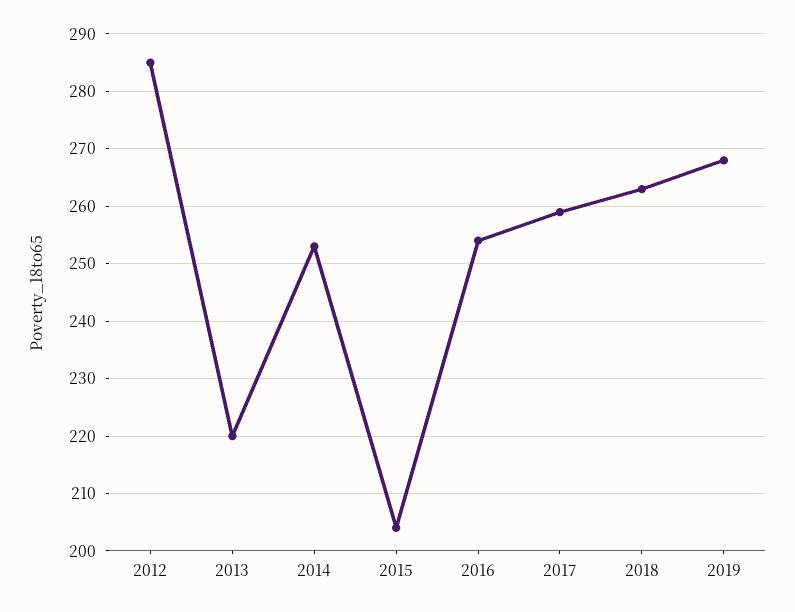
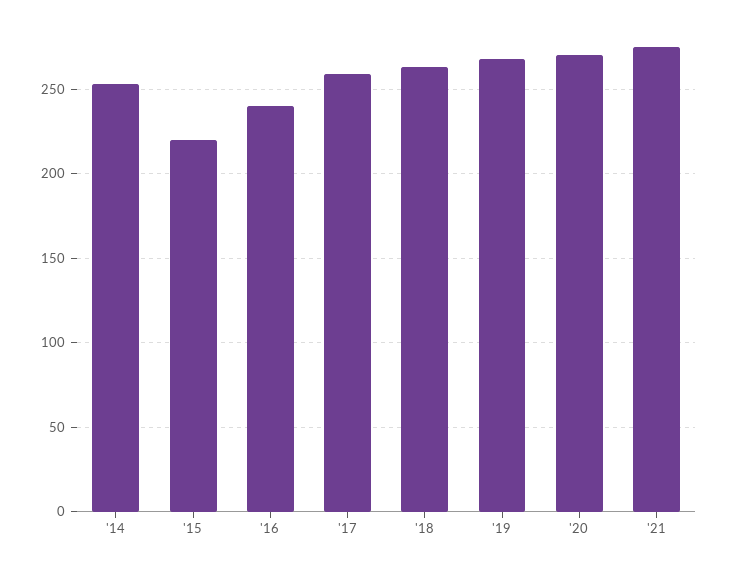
2012: 285 -> none
2013: 220 -> none
2015: 205 -> 220
2016: 255 -> 240
'20: none -> 270
'21: none -> 275

